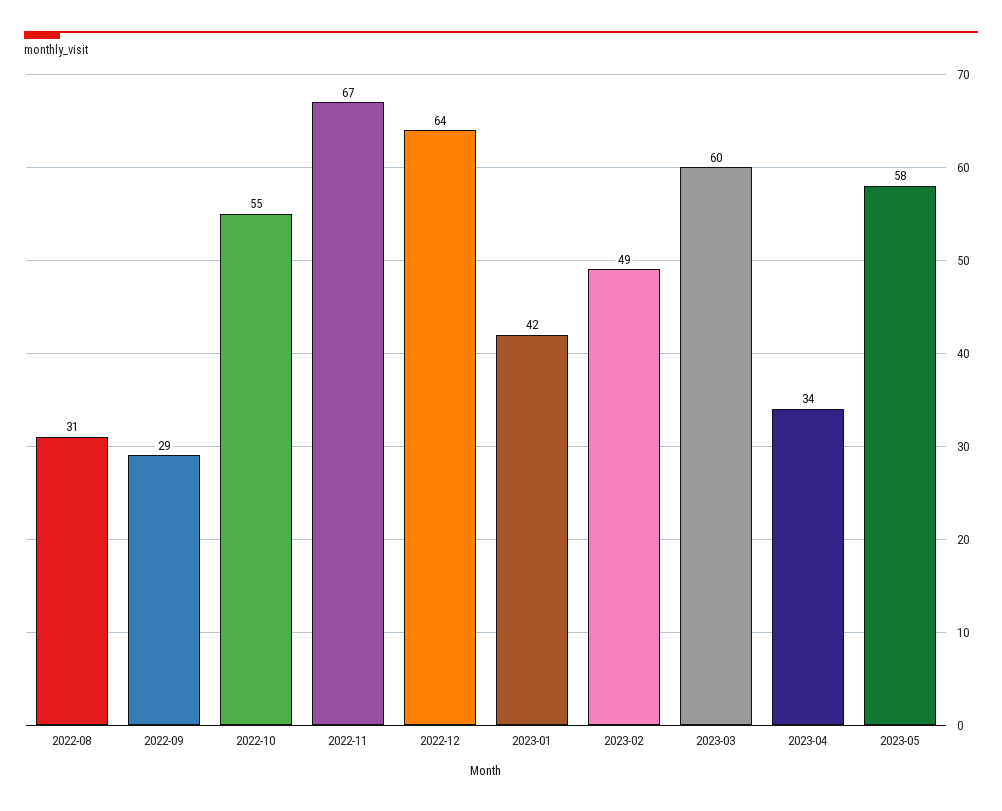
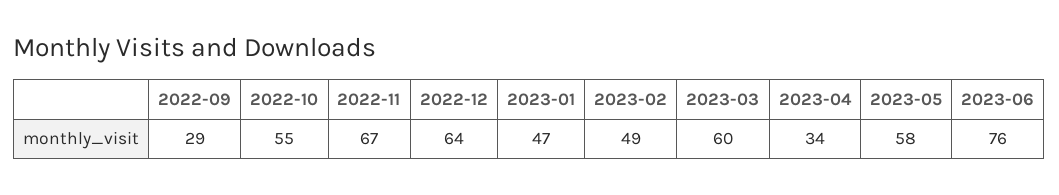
2022-08: 31 -> none
2023-01: 42 -> 47
2023-06: none -> 76

